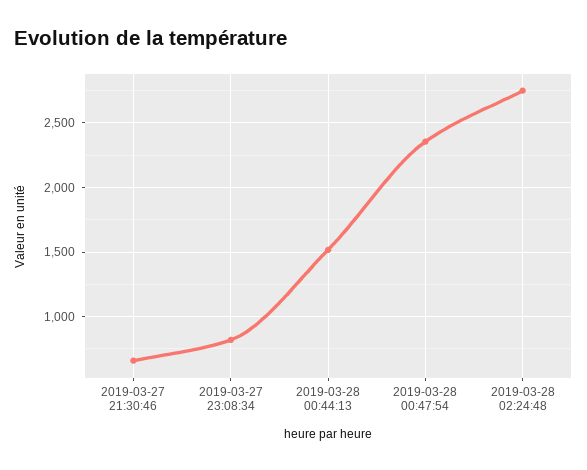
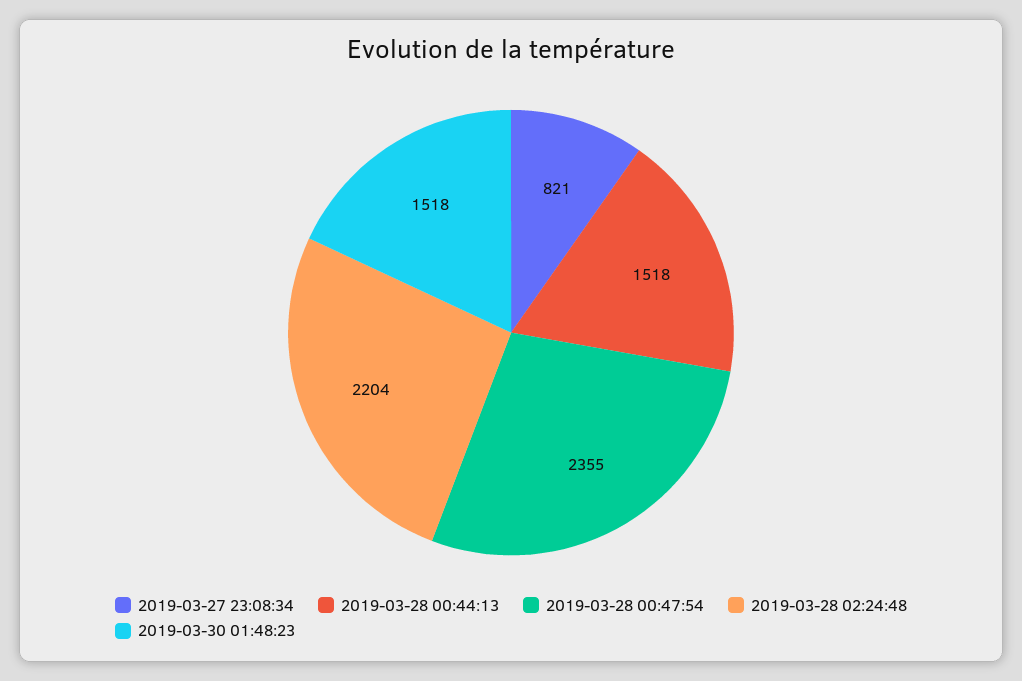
2019-03-27 21:30:46: 650 -> none
2019-03-28 02:24:48: 2750 -> 2204
2019-03-30 01:48:23: none -> 1518

